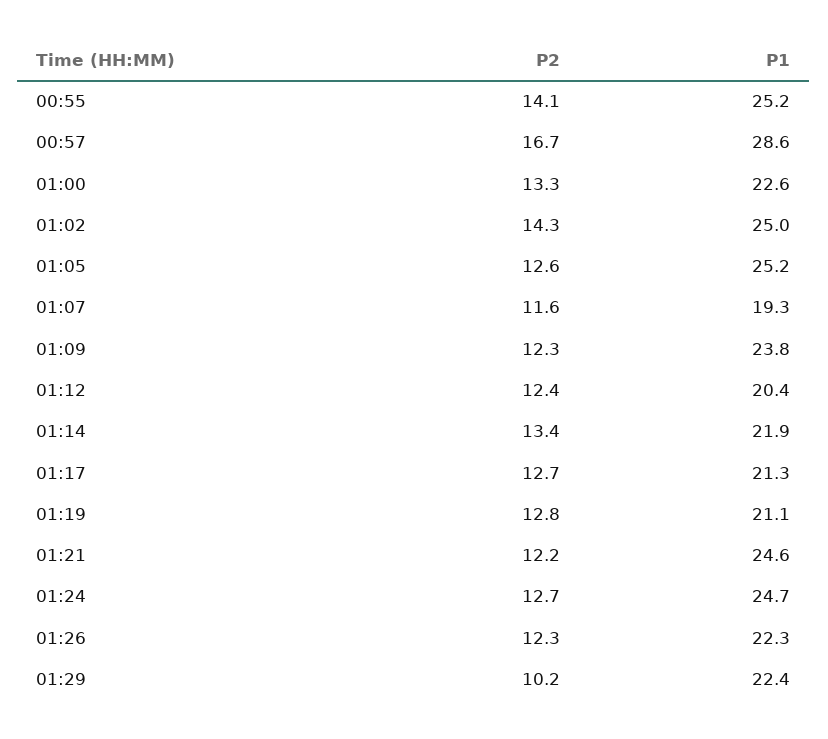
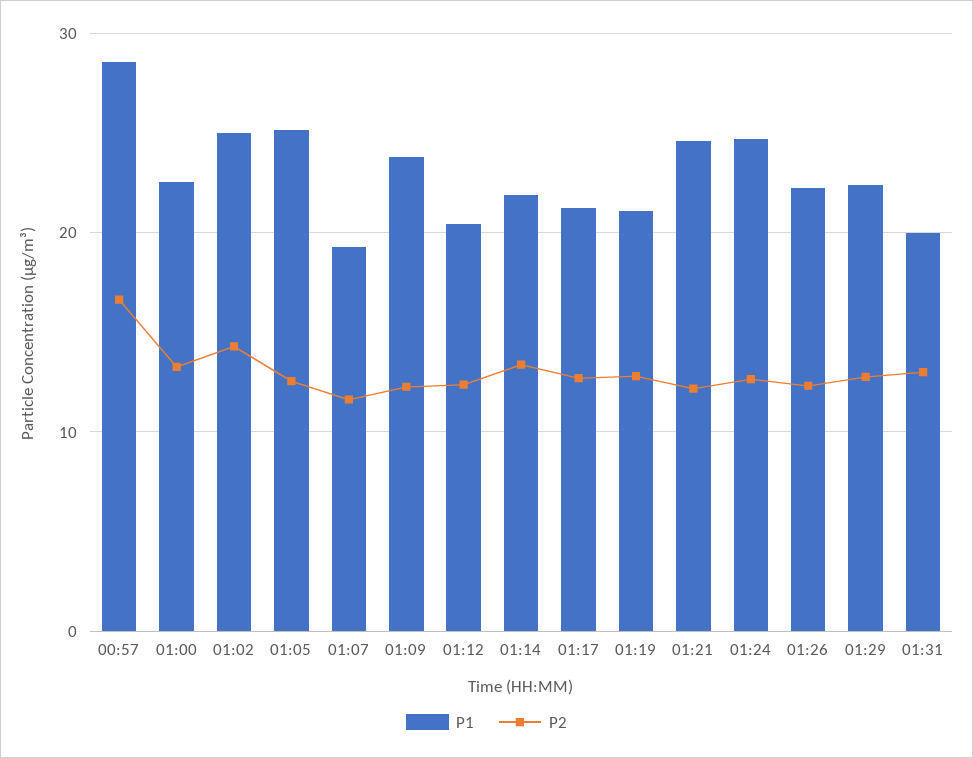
P2, 00:55: 14.1 -> none
P1, 00:55: 25.2 -> none
P2, 01:29: 10.2 -> 13
P1, 01:31: none -> 20
P2, 01:31: none -> 13

